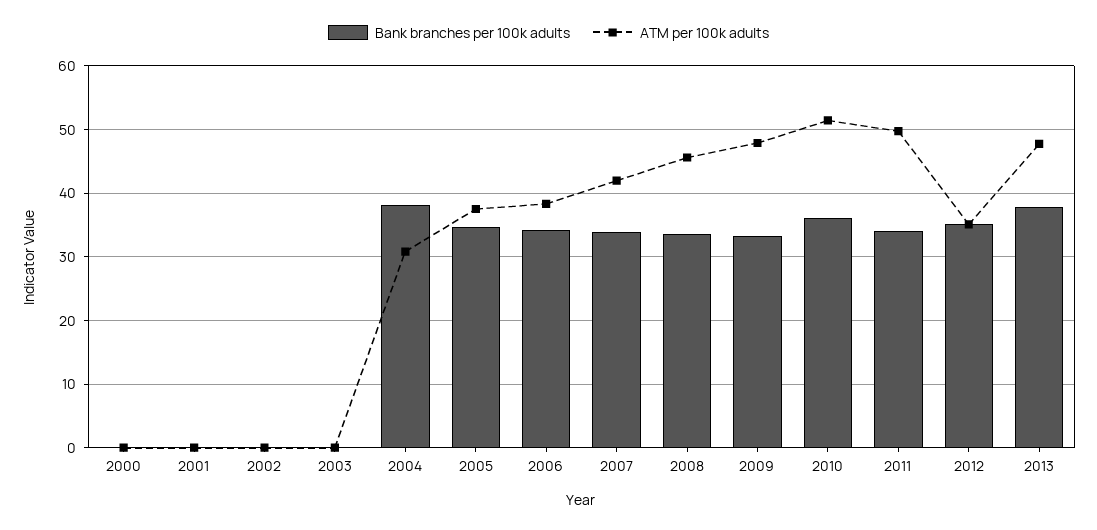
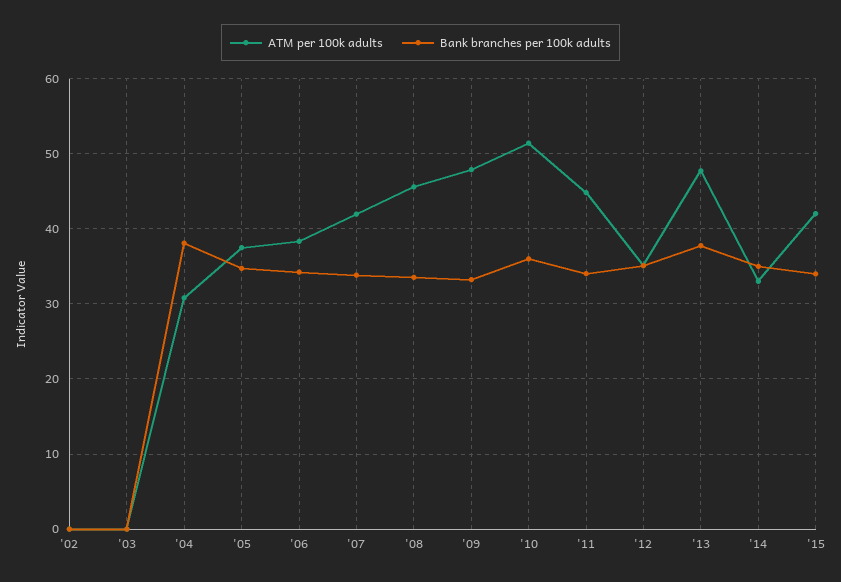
Bank branches per 100k adults, 2000: 0 -> none
ATM per 100k adults, 2000: 0 -> none
Bank branches per 100k adults, 2001: 0 -> none
ATM per 100k adults, 2001: 0 -> none
ATM per 100k adults, 2011: 50 -> 45
ATM per 100k adults, '14: none -> 33
Bank branches per 100k adults, '14: none -> 35
ATM per 100k adults, '15: none -> 42
Bank branches per 100k adults, '15: none -> 34

